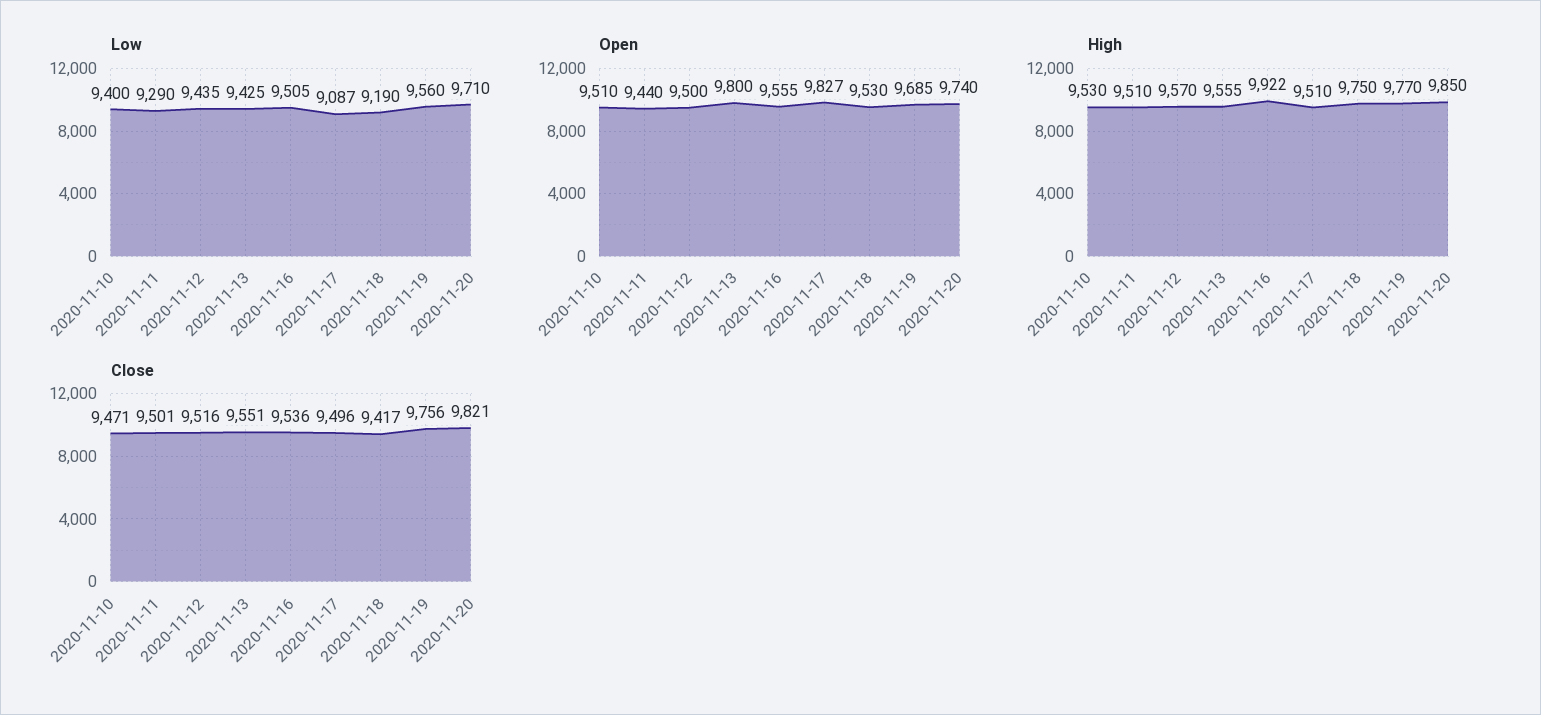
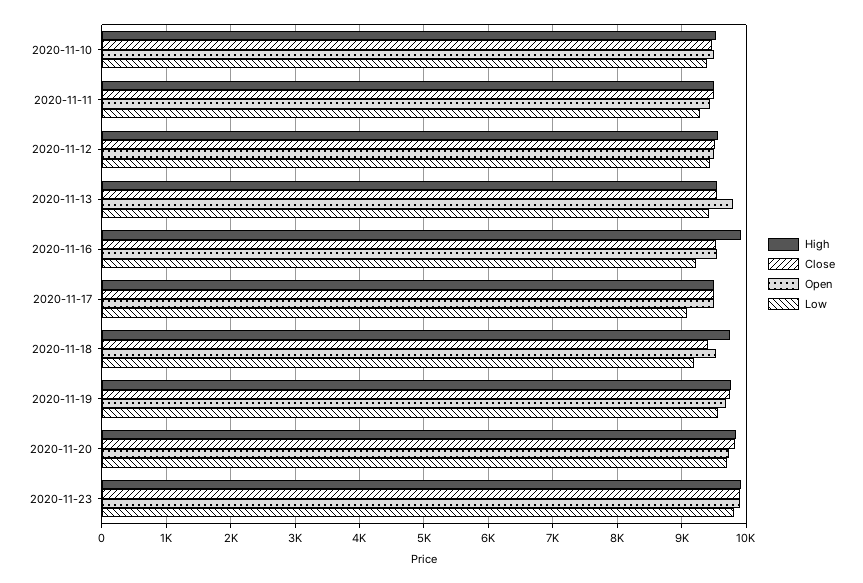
Low, 2020-11-16: 9505 -> 9200
Open, 2020-11-17: 9827 -> 9500
High, 2020-11-23: none -> 9900
Close, 2020-11-23: none -> 9900
Open, 2020-11-23: none -> 9900
Low, 2020-11-23: none -> 9800

